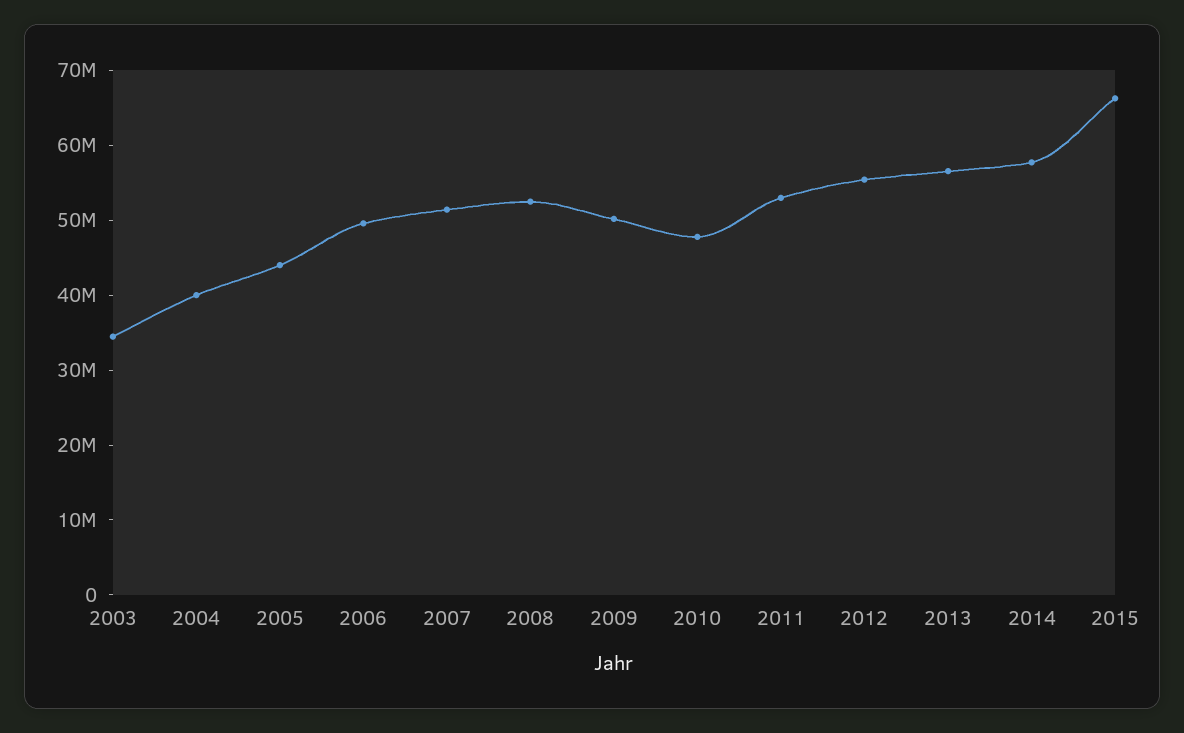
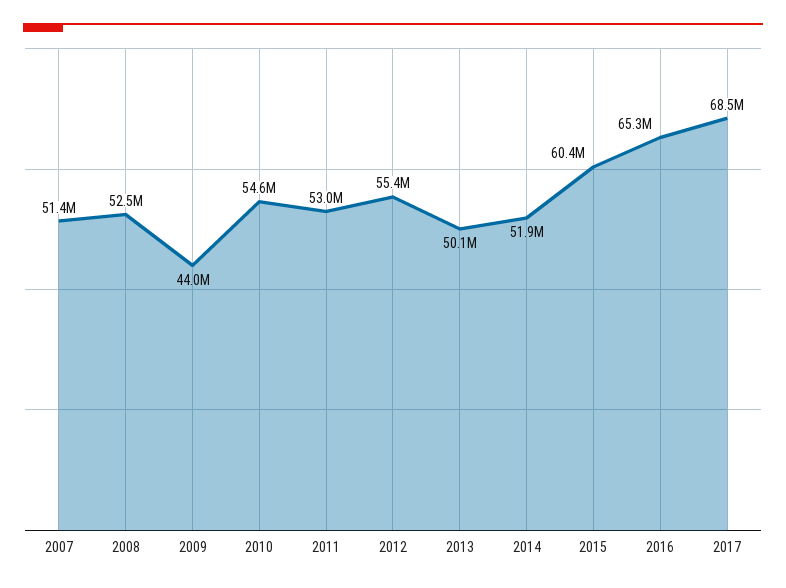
2003: 34000000 -> none
2004: 40000000 -> none
2005: 44000000 -> none
2006: 50000000 -> none
2009: 50000000 -> 44000000
2010: 48000000 -> 54600000
2013: 56000000 -> 50100000
2014: 58000000 -> 51900000
2015: 66000000 -> 60400000
2016: none -> 65300000
2017: none -> 68500000

